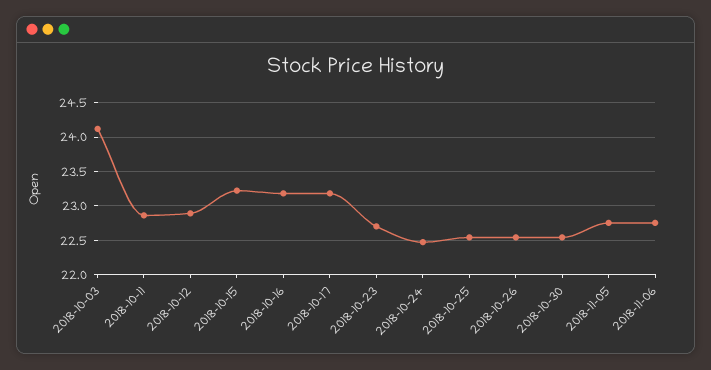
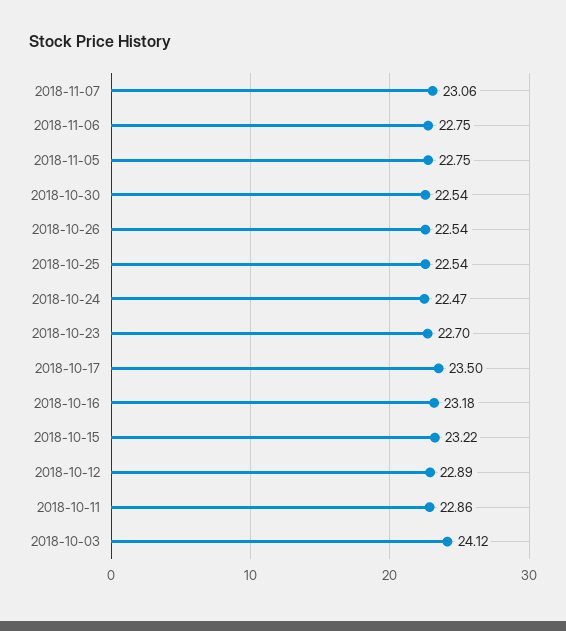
2018-10-17: 23.2 -> 23.5
2018-11-07: none -> 23.06

